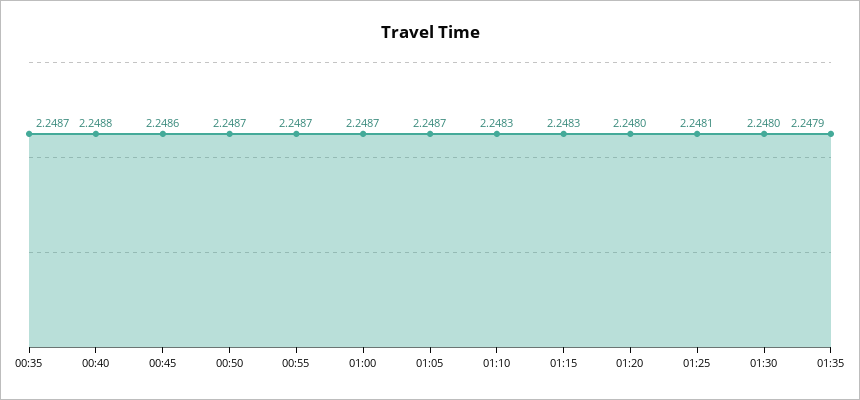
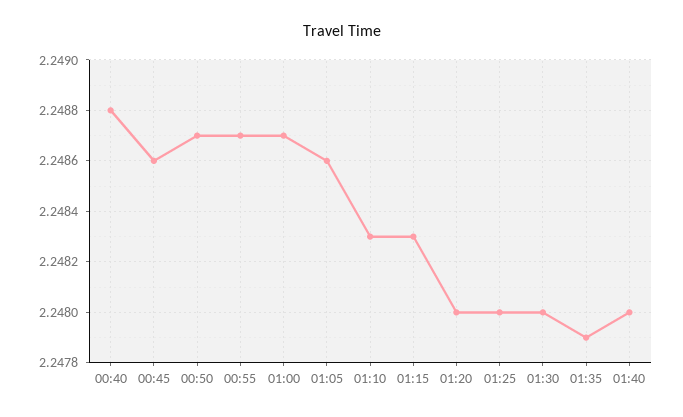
00:35: 2.2487 -> none
01:05: 2.2487 -> 2.2486
01:25: 2.2481 -> 2.248
01:40: none -> 2.248

